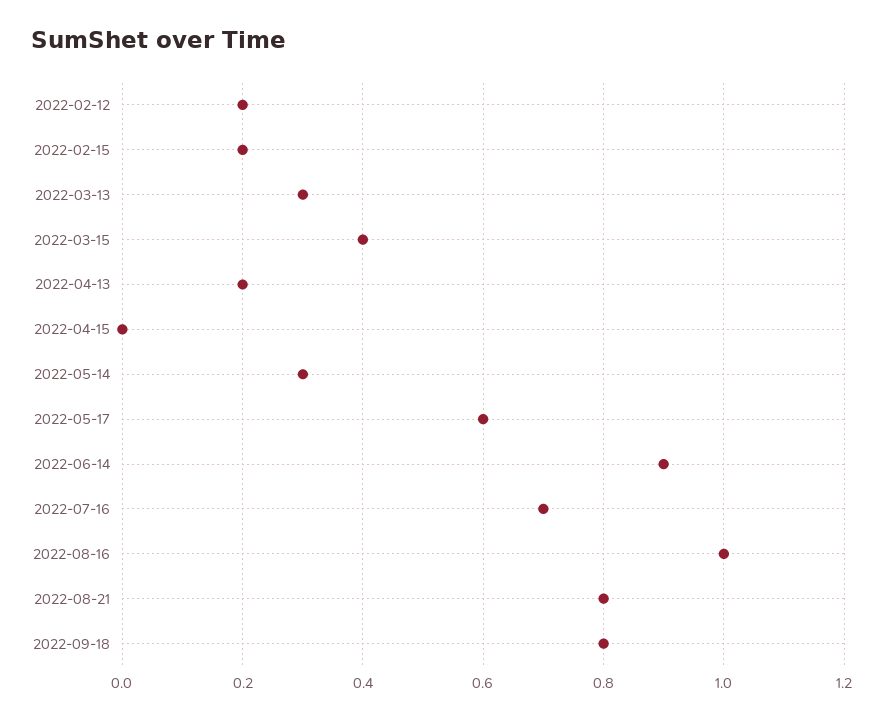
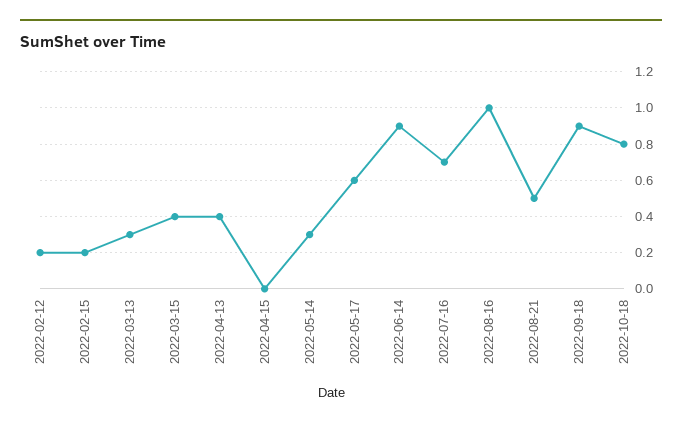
2022-04-13: 0.2 -> 0.4
2022-08-21: 0.8 -> 0.5
2022-09-18: 0.8 -> 0.9
2022-10-18: none -> 0.8

